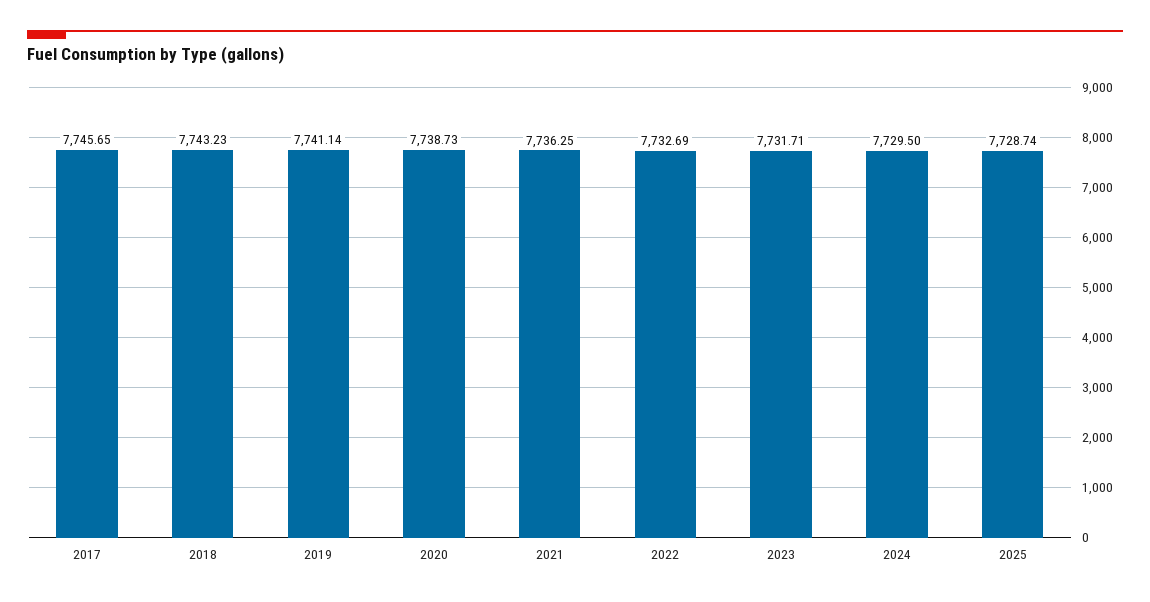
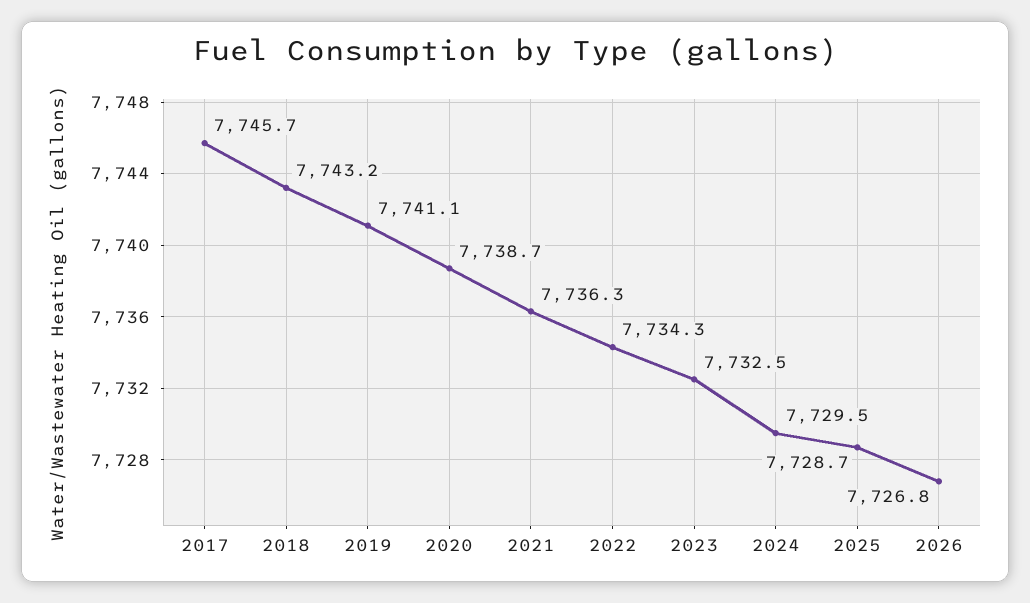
2022: 7732.69 -> 7734.3
2023: 7731.71 -> 7732.5
2026: none -> 7726.8

